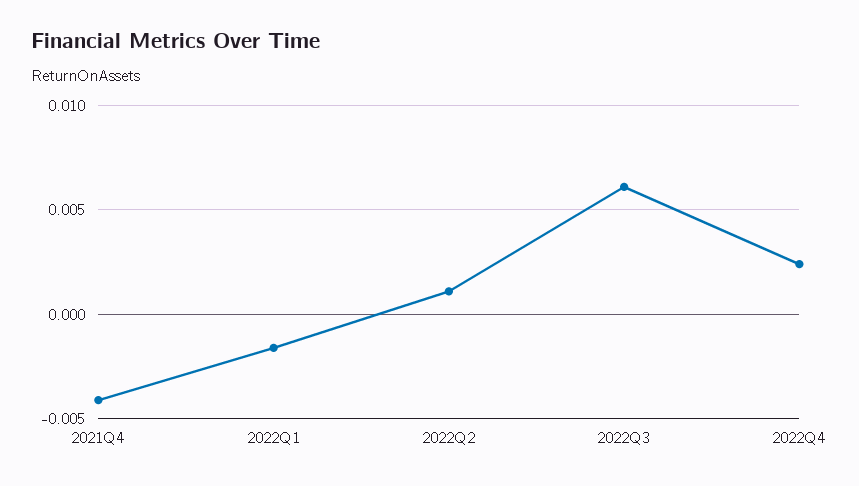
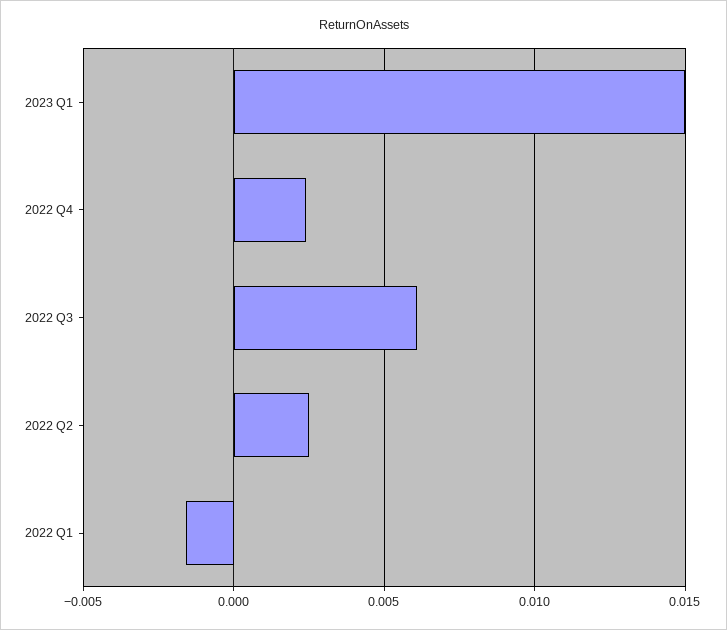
2021Q4: -0.004 -> none
2022Q2: 0.001 -> 0.0025
2023 Q1: none -> 0.015

